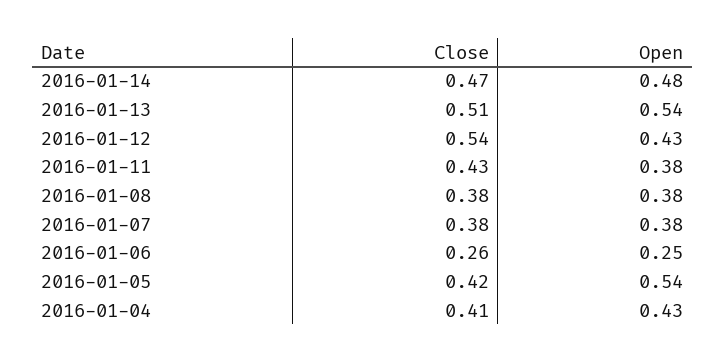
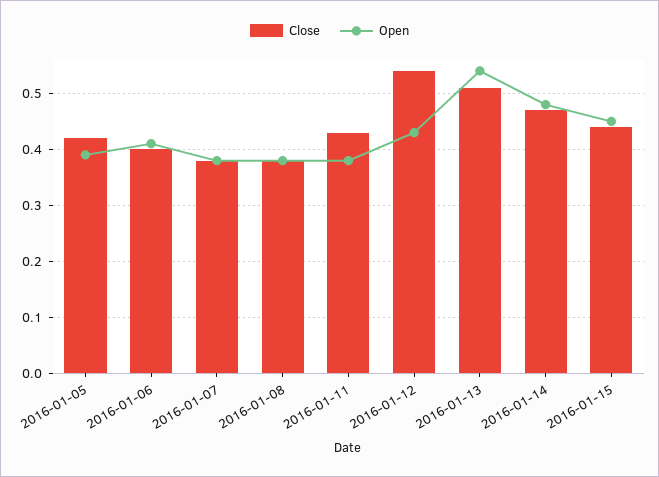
Close, 2016-01-06: 0.26 -> 0.4
Open, 2016-01-06: 0.25 -> 0.4
Open, 2016-01-05: 0.54 -> 0.4
Close, 2016-01-04: 0.41 -> none
Open, 2016-01-04: 0.43 -> none
Close, 2016-01-15: none -> 0.45
Open, 2016-01-15: none -> 0.45

